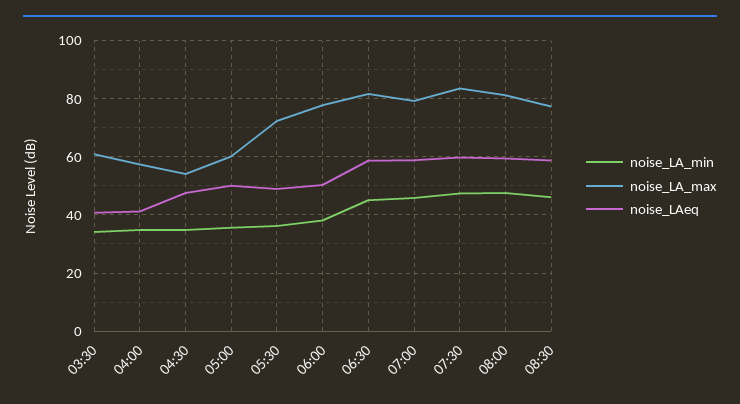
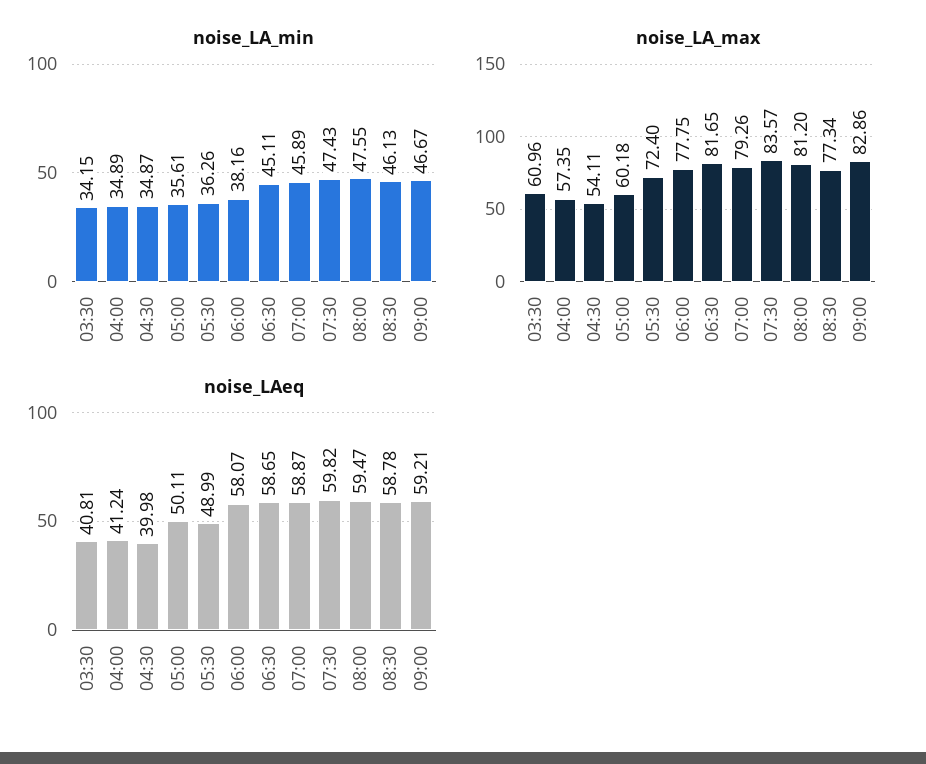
noise_LAeq, 04:30: 47.5 -> 39.98
noise_LAeq, 06:00: 50 -> 58.07
noise_LA_min, 09:00: none -> 46.67
noise_LA_max, 09:00: none -> 82.86
noise_LAeq, 09:00: none -> 59.21

